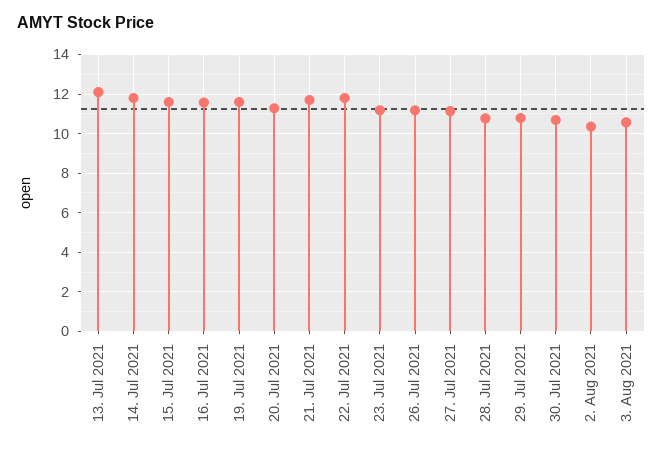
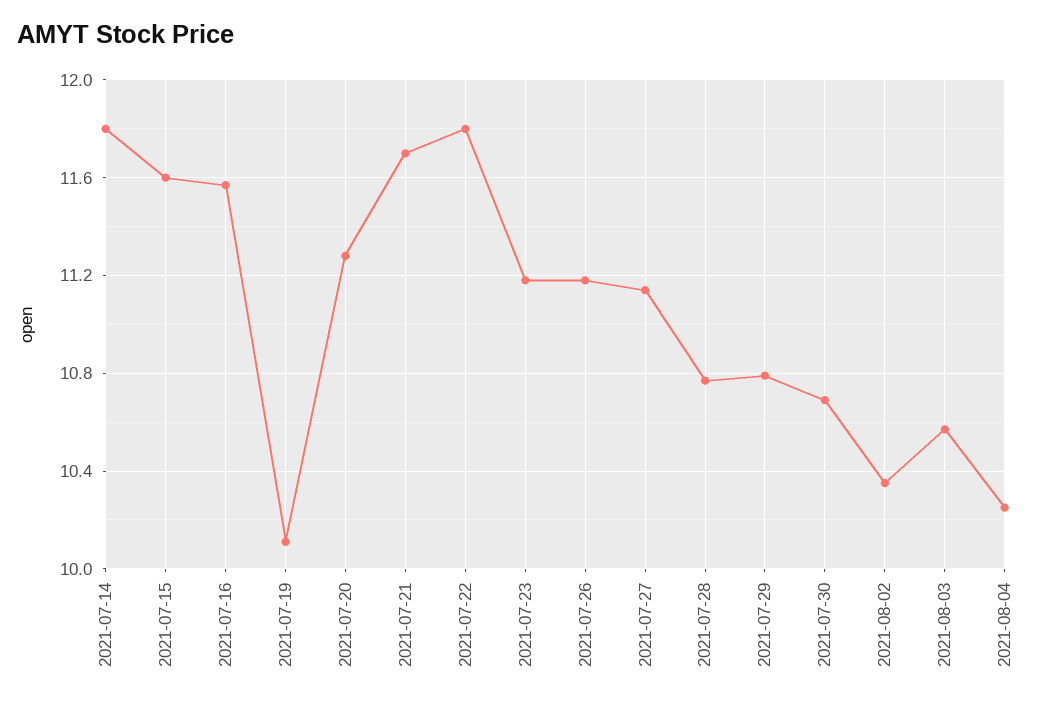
13. Jul 2021: 12 -> none
19. Jul 2021: 11.5 -> 10.1
2021-08-04: none -> 10.25

